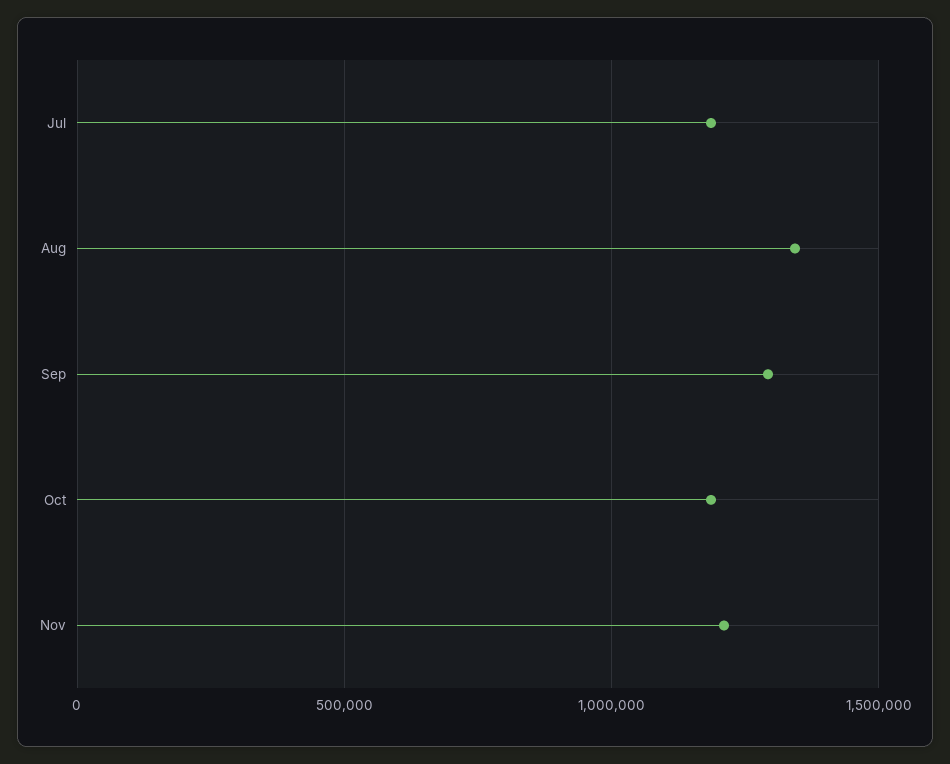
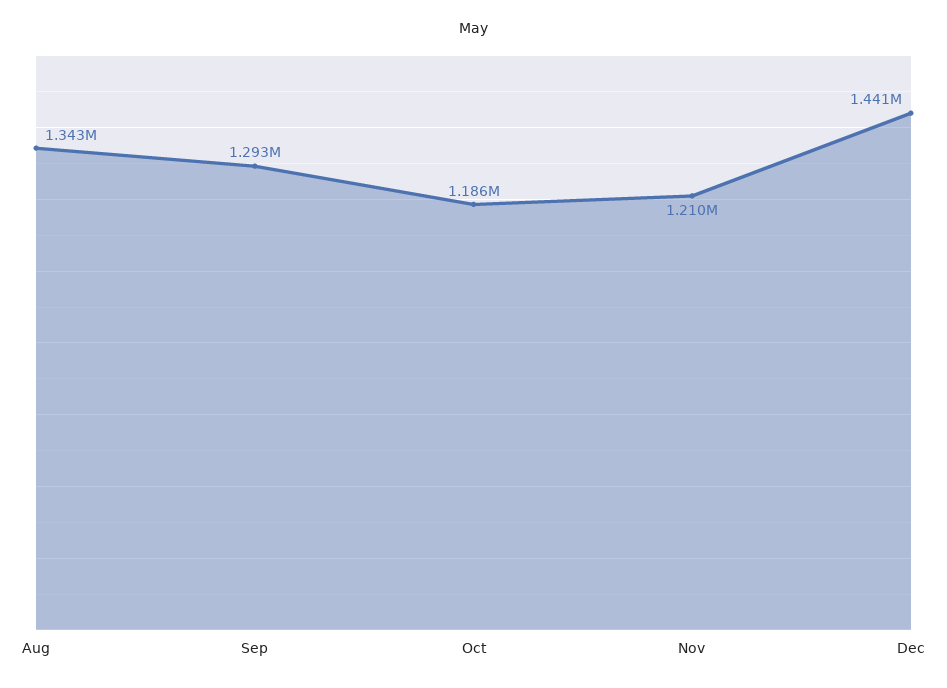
Jul: 1200000 -> none
Dec: none -> 1441000

